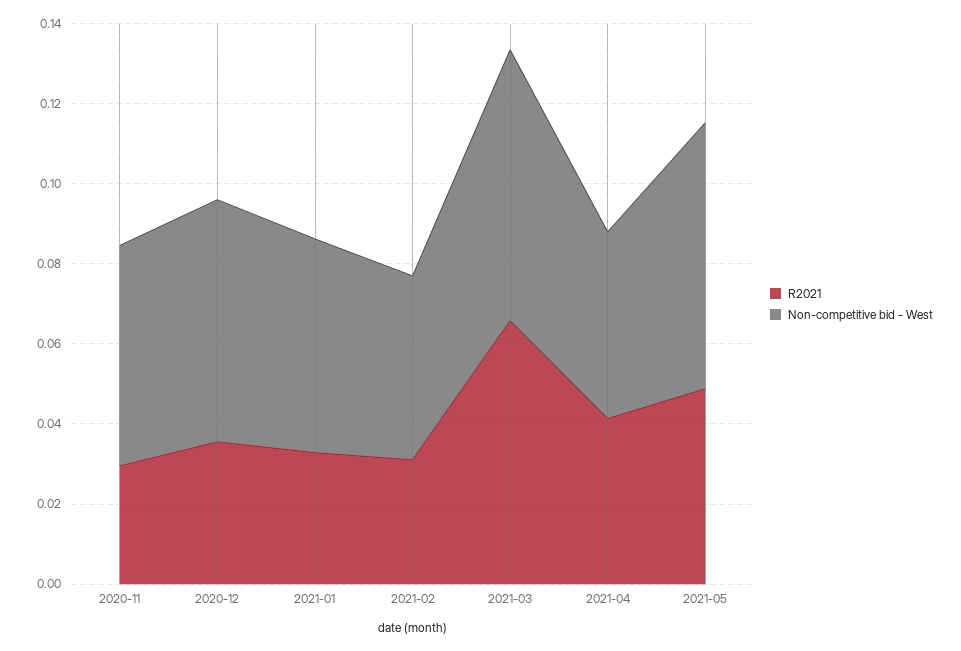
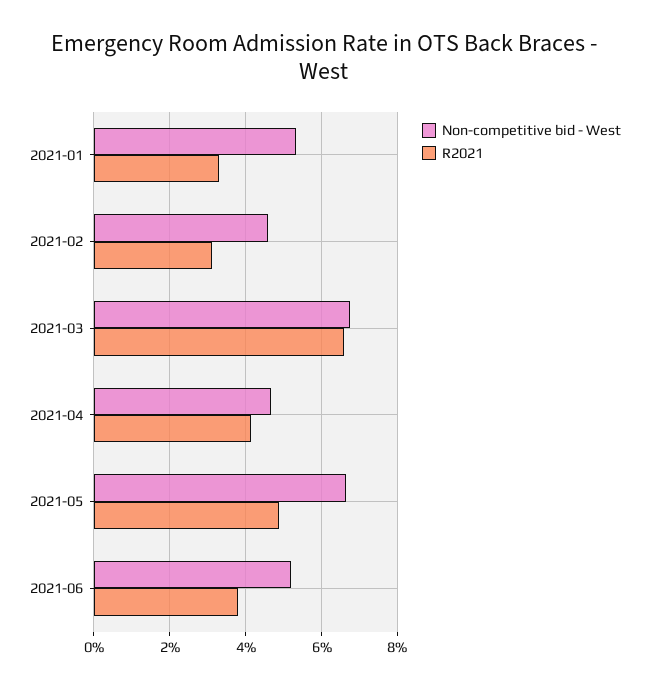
R2021, 2020-11: 0.03 -> none
Non-competitive bid - West, 2020-11: 0.055 -> none
R2021, 2020-12: 0.035 -> none
Non-competitive bid - West, 2020-12: 0.06 -> none
Non-competitive bid - West, 2021-06: none -> 0.052
R2021, 2021-06: none -> 0.038

